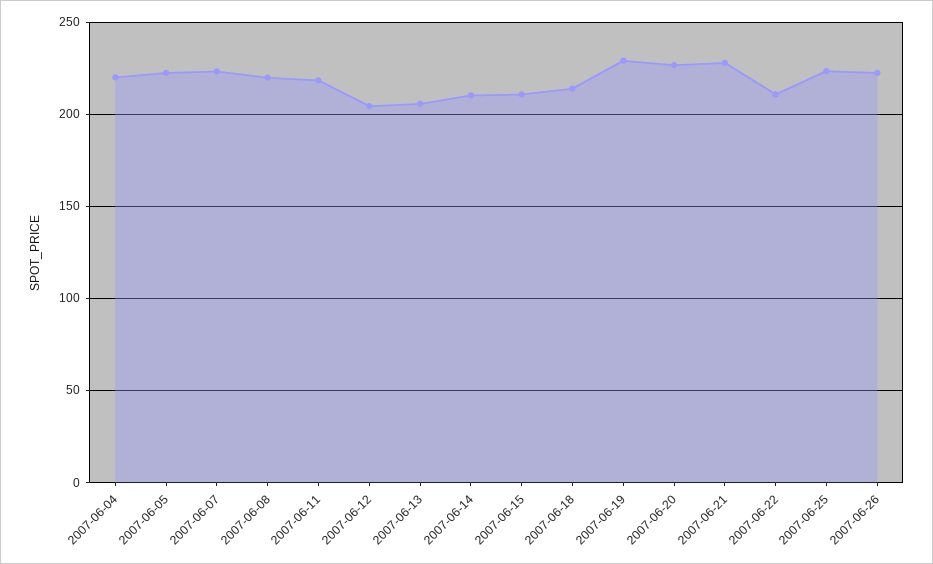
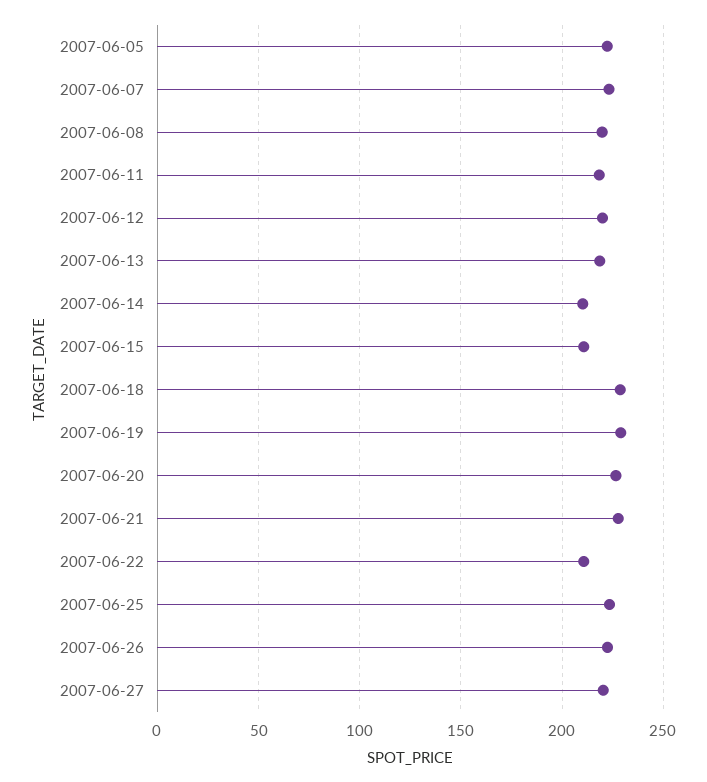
2007-06-04: 220 -> none
2007-06-12: 205 -> 220
2007-06-13: 205 -> 220
2007-06-18: 215 -> 230
2007-06-27: none -> 220

